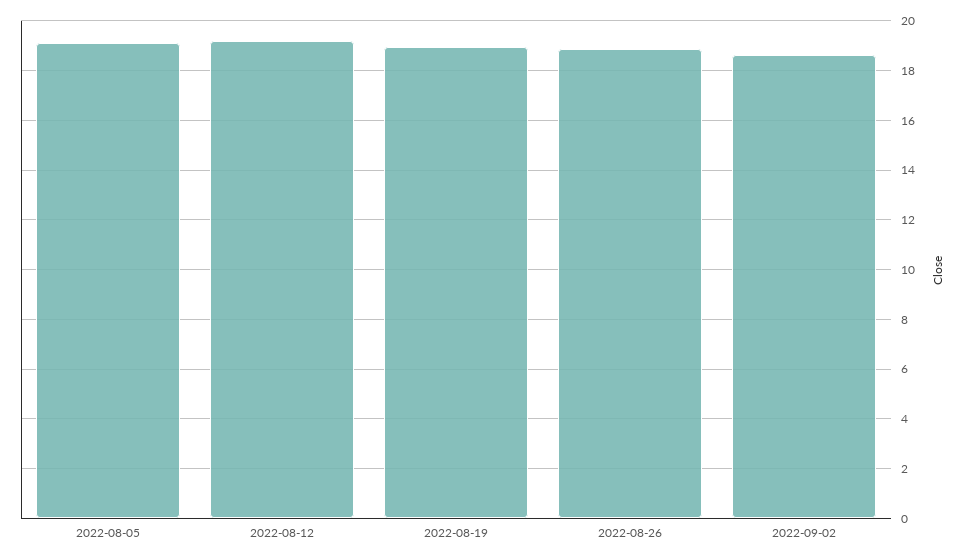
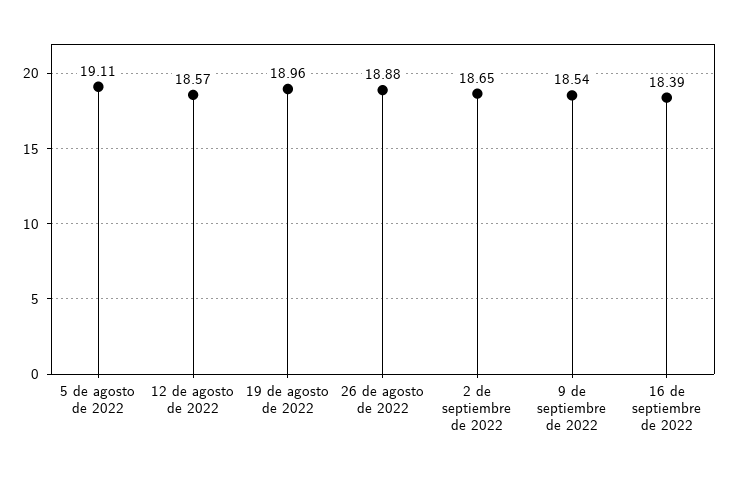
2022-08-12: 19.25 -> 18.57
9 de septiembre de 2022: none -> 18.54
16 de septiembre de 2022: none -> 18.39

